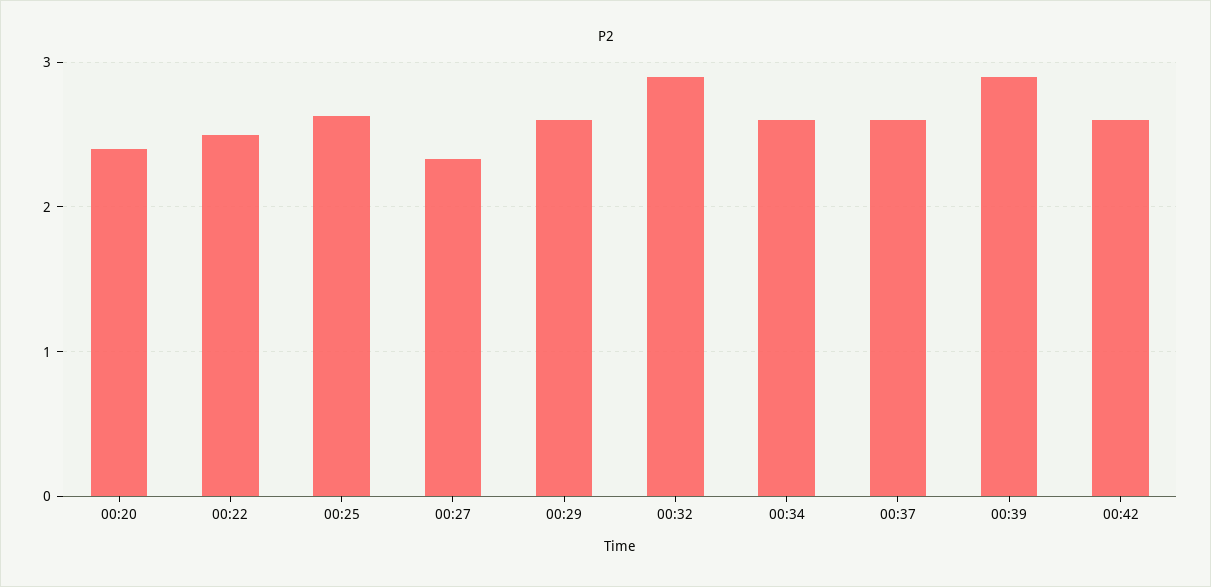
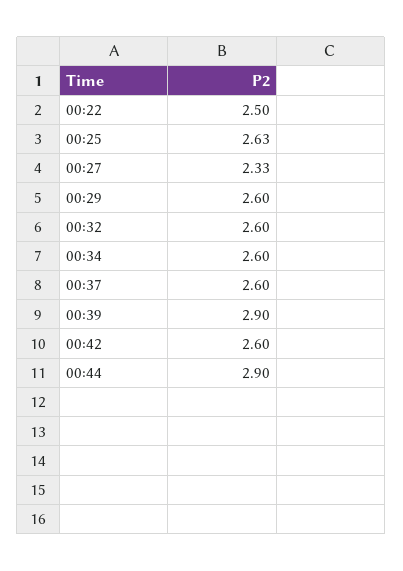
00:20: 2.4 -> none
00:32: 2.9 -> 2.6
00:44: none -> 2.9

